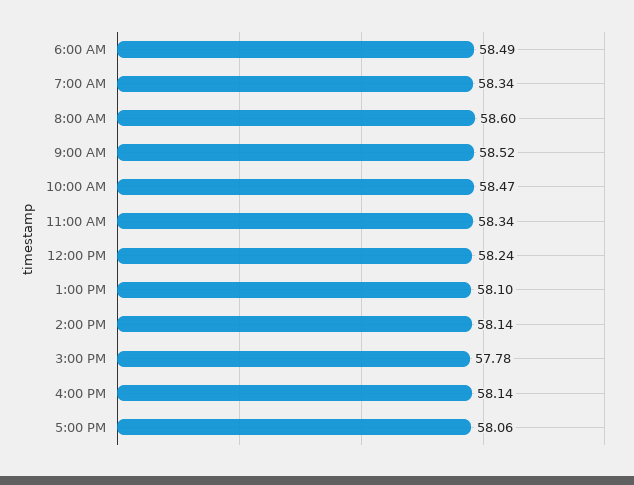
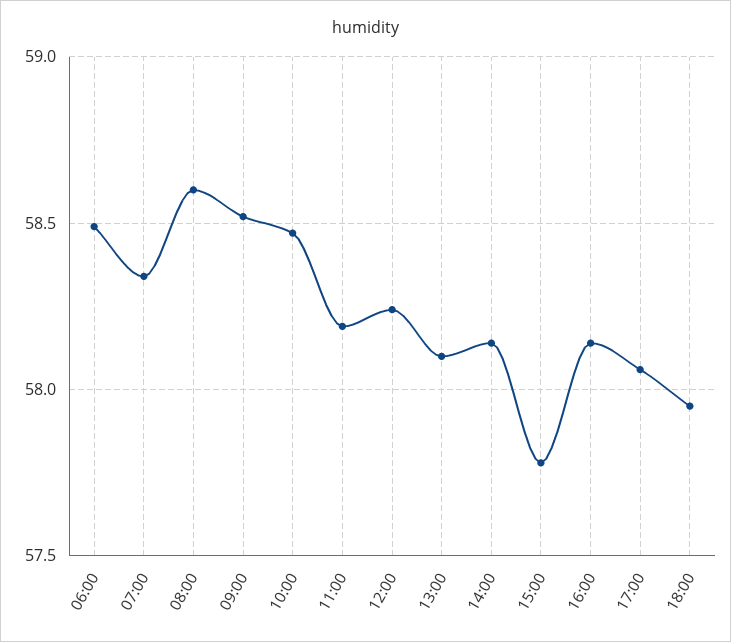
11:00 AM: 58.34 -> 58.2
18:00: none -> 57.95

